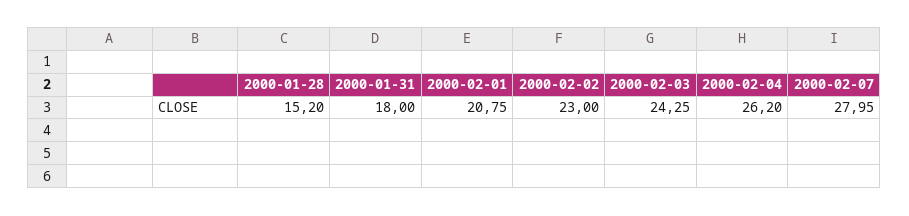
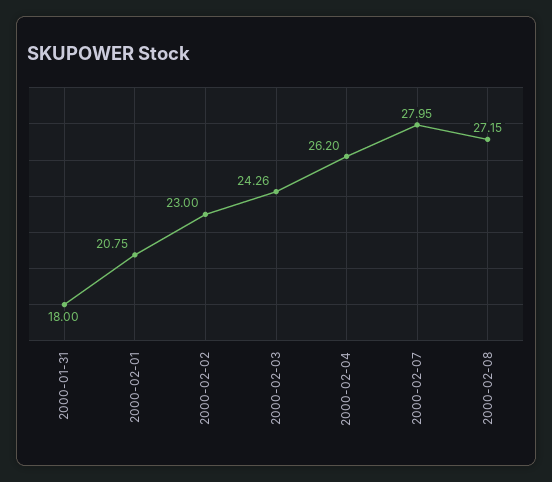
2000-01-28: 15.2 -> none
2000-02-03: 24.25 -> 24.26
2000-02-08: none -> 27.15

